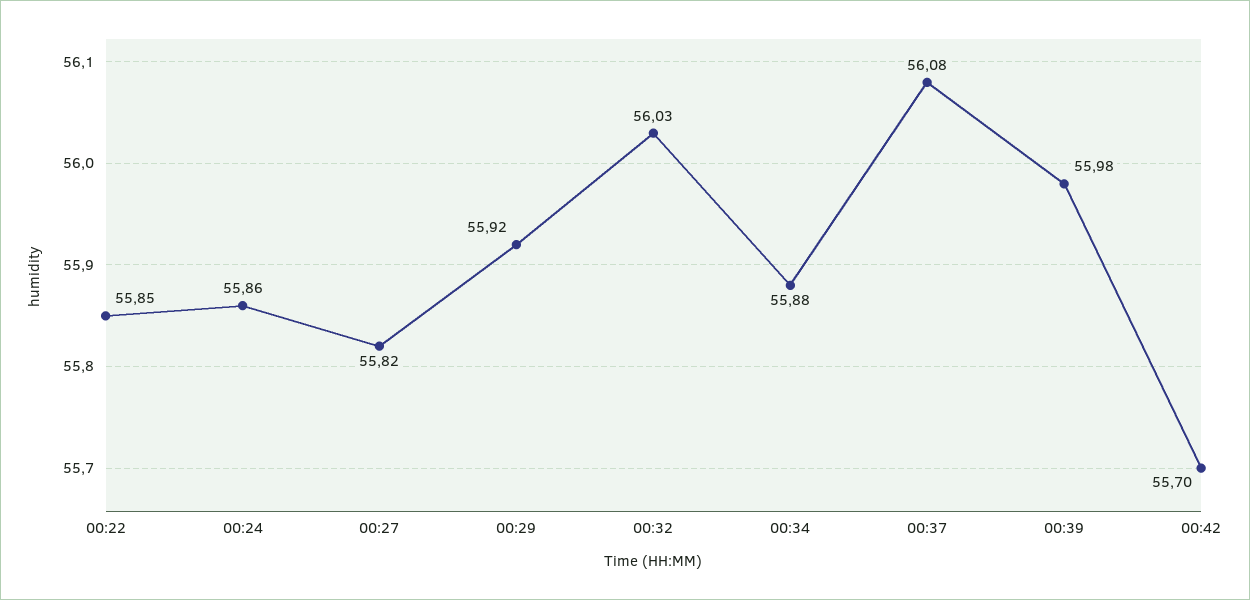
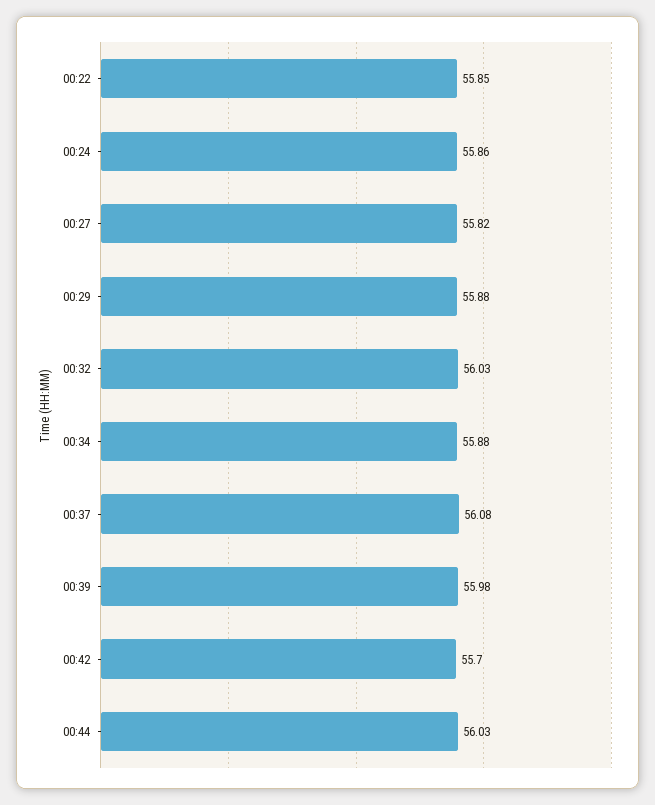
00:29: 55.92 -> 55.88
00:44: none -> 56.03

